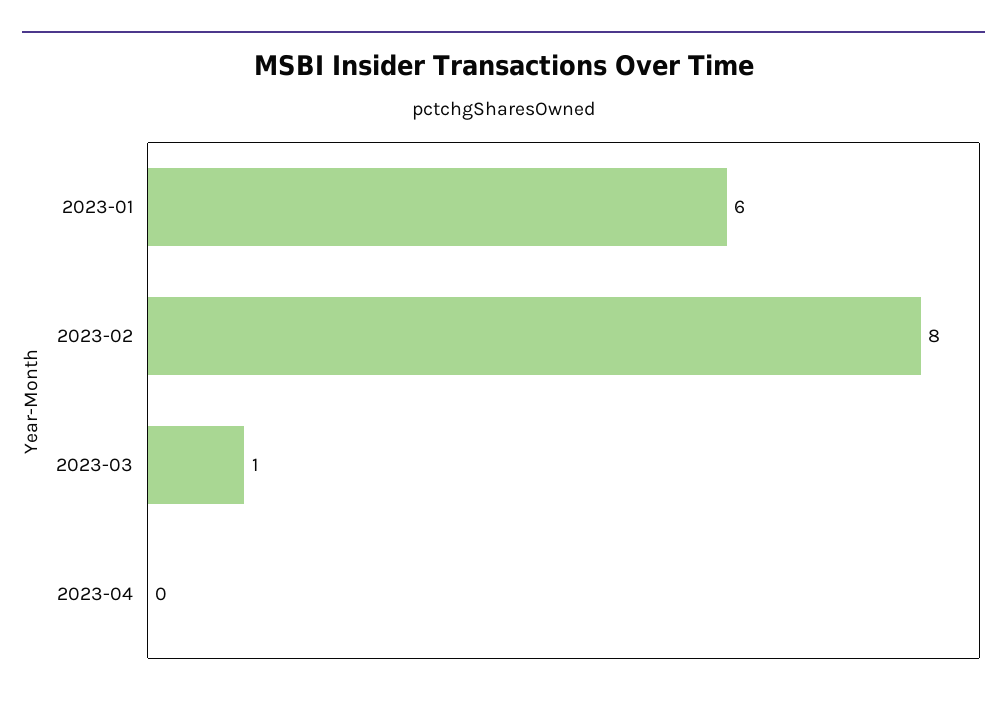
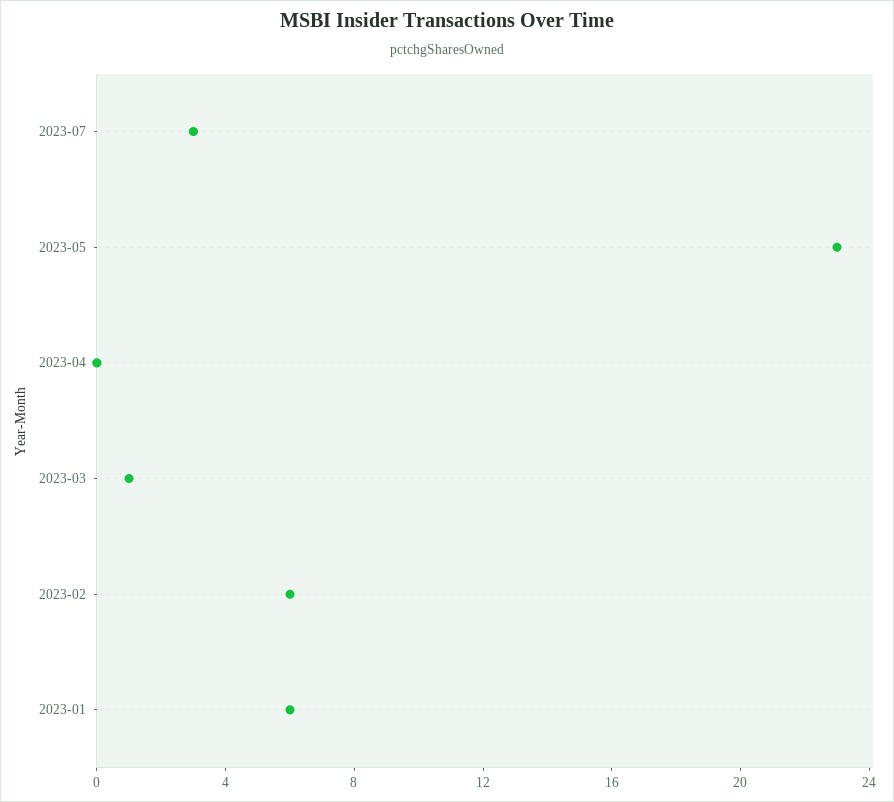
2023-02: 8 -> 6
2023-07: none -> 3
2023-05: none -> 23

